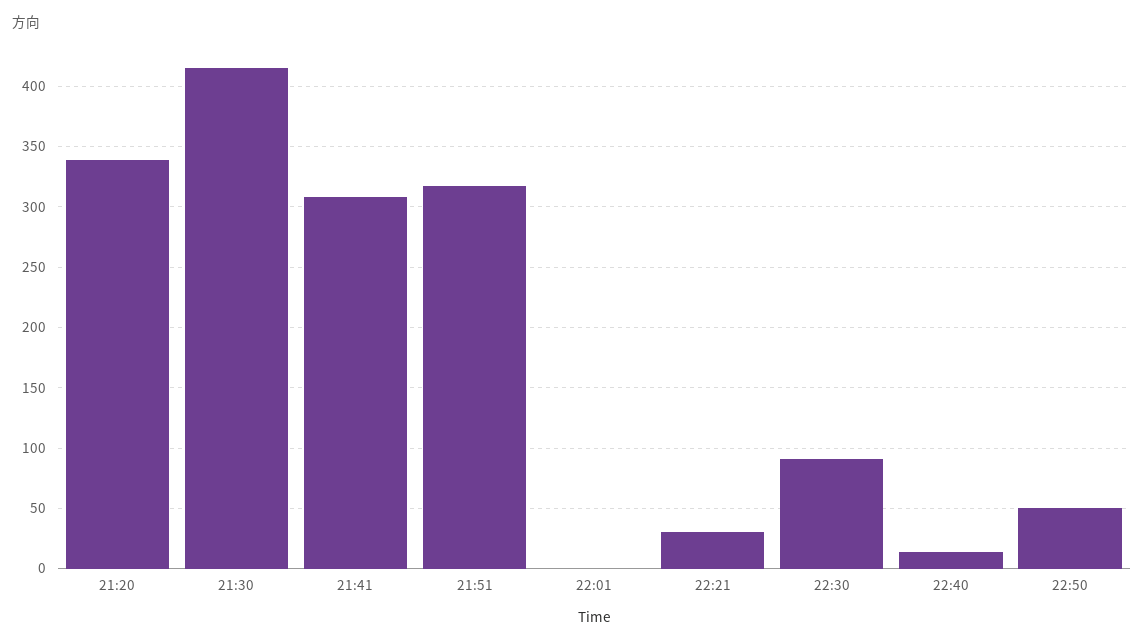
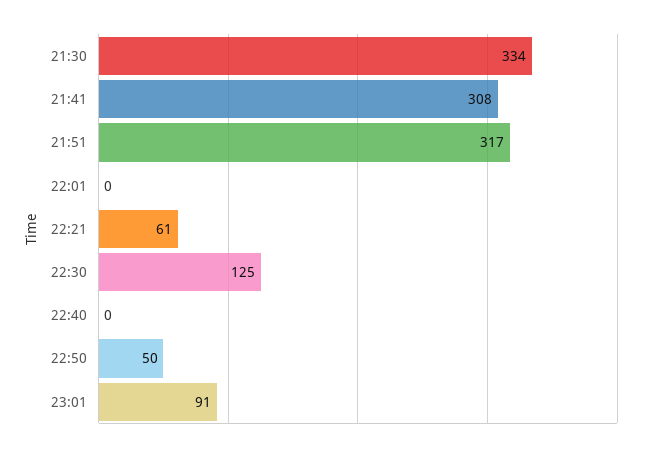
21:20: 340 -> none
21:30: 415 -> 334
22:21: 30 -> 61
22:30: 90 -> 125
22:40: 15 -> 0
23:01: none -> 91

